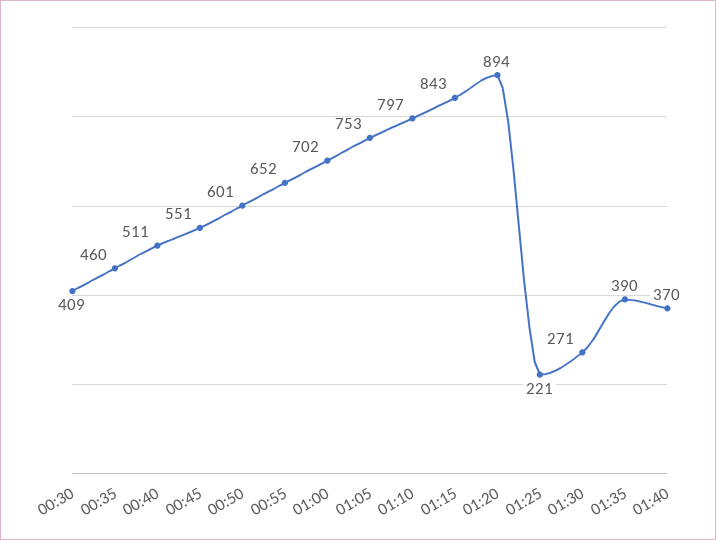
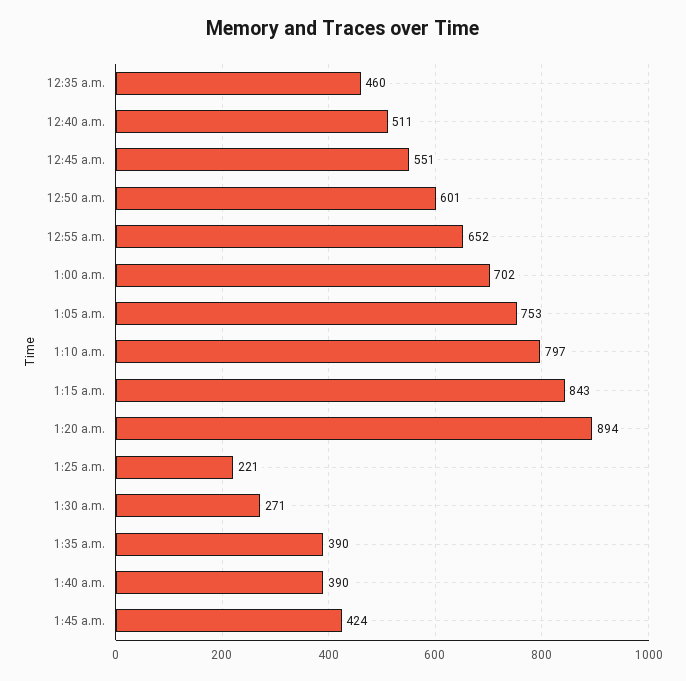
00:30: 409 -> none
01:40: 370 -> 390
1:45 a.m.: none -> 424

